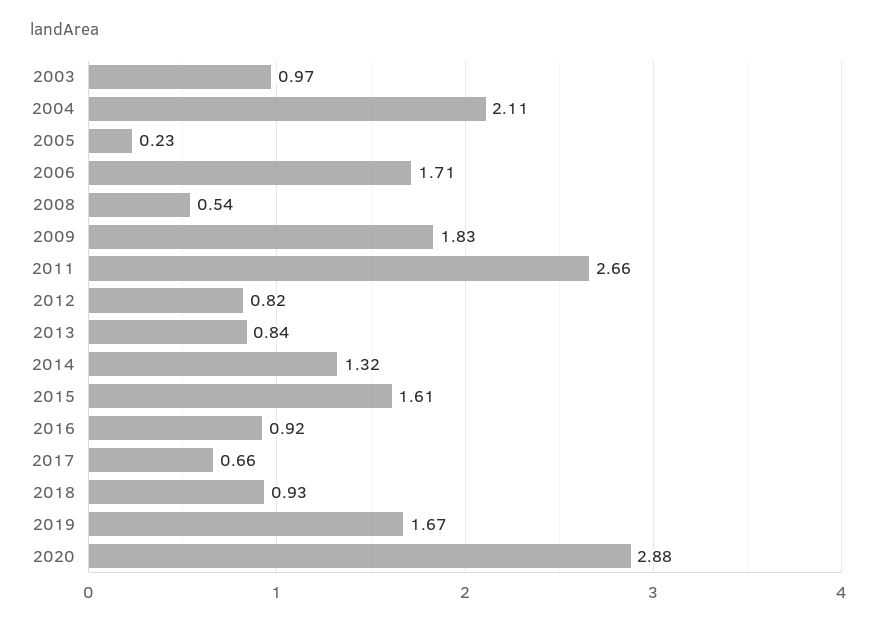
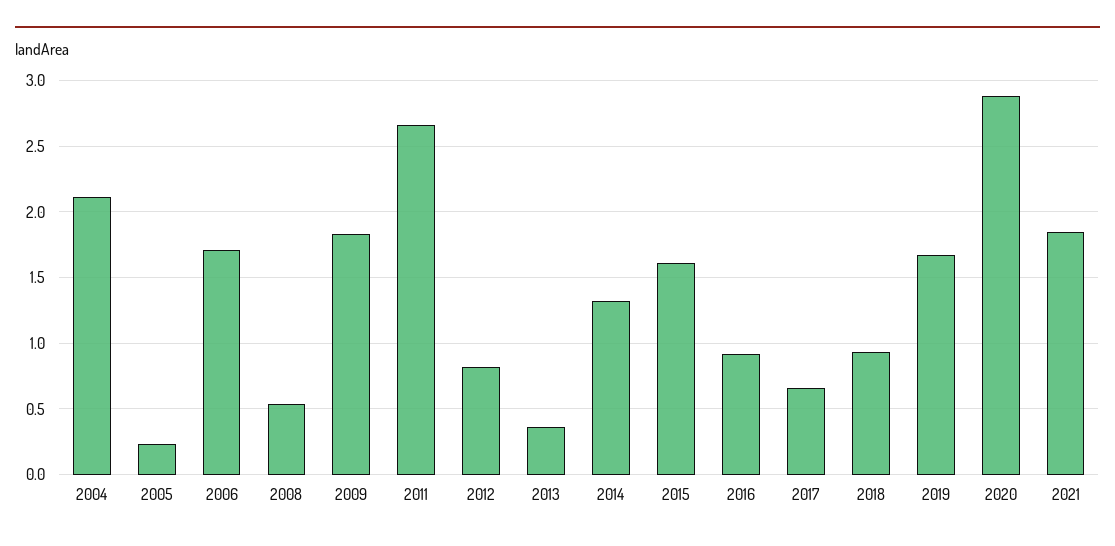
2003: 0.97 -> none
2013: 0.84 -> 0.35
2021: none -> 1.85

